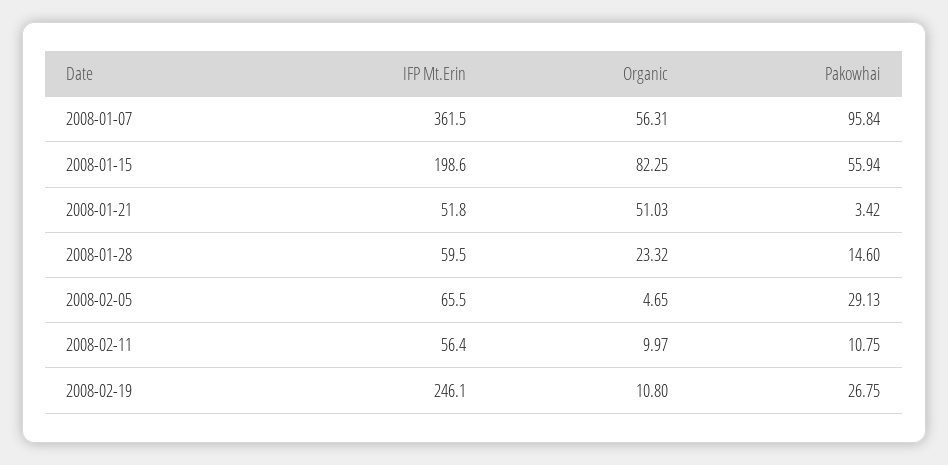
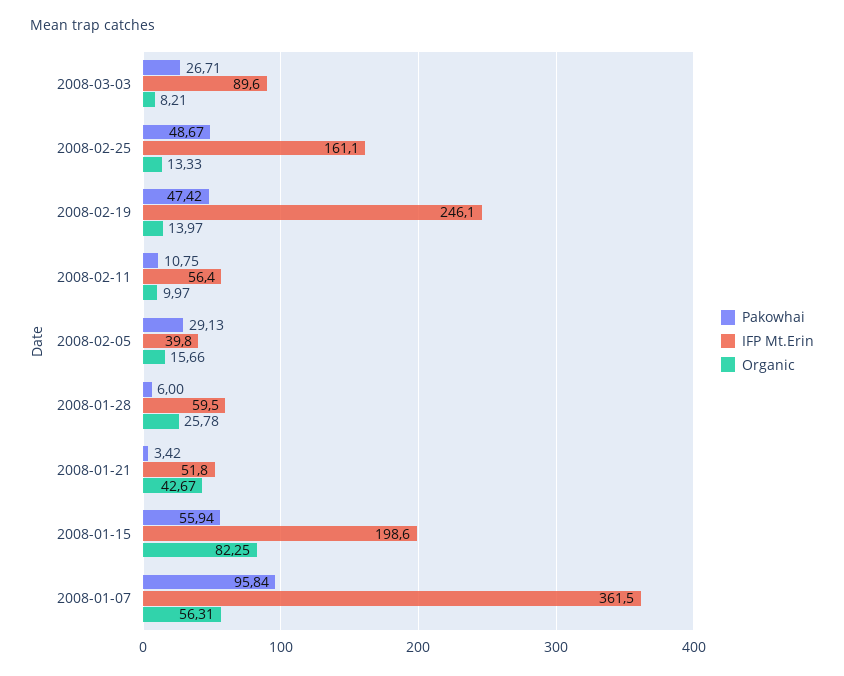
Organic, 2008-01-21: 51.03 -> 42.67
Organic, 2008-01-28: 23.32 -> 25.78
Pakowhai, 2008-01-28: 14.6 -> 6
IFP Mt.Erin, 2008-02-05: 65.5 -> 39.8
Organic, 2008-02-05: 4.65 -> 15.66
Organic, 2008-02-19: 10.8 -> 13.97
Pakowhai, 2008-02-19: 26.75 -> 47.42
Pakowhai, 2008-03-03: none -> 26.71
IFP Mt.Erin, 2008-03-03: none -> 89.6
Organic, 2008-03-03: none -> 8.21
Pakowhai, 2008-02-25: none -> 48.67
IFP Mt.Erin, 2008-02-25: none -> 161.1
Organic, 2008-02-25: none -> 13.33

